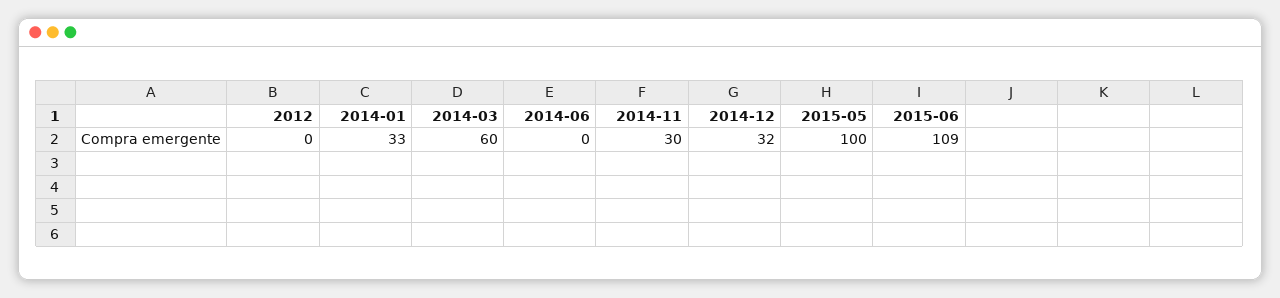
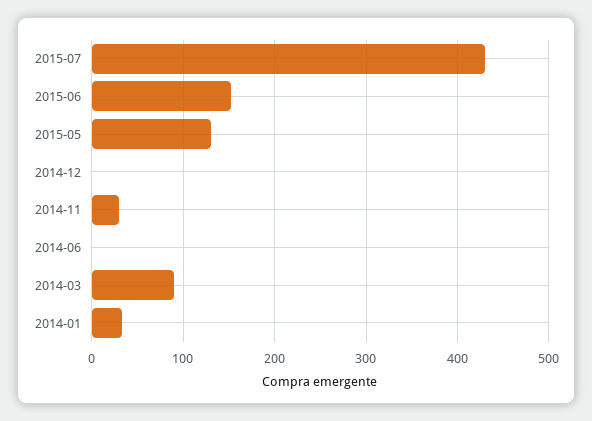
2012: 0 -> none
2014-03: 60 -> 90
2014-12: 32 -> 0
2015-05: 100 -> 130
2015-06: 109 -> 150
2015-07: none -> 430

